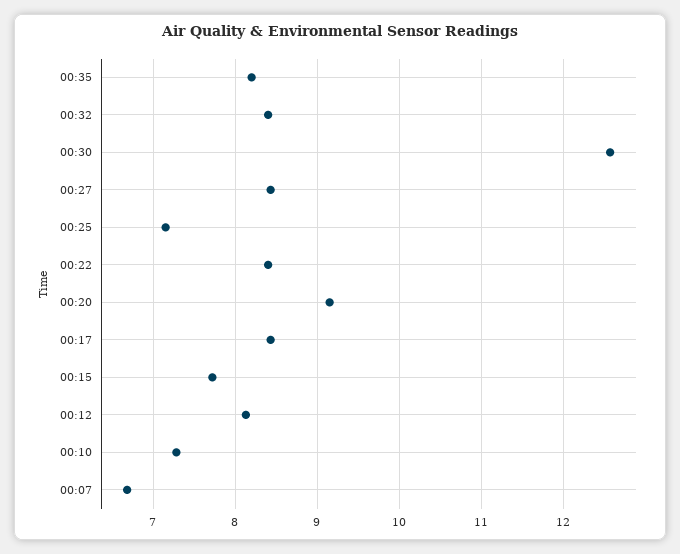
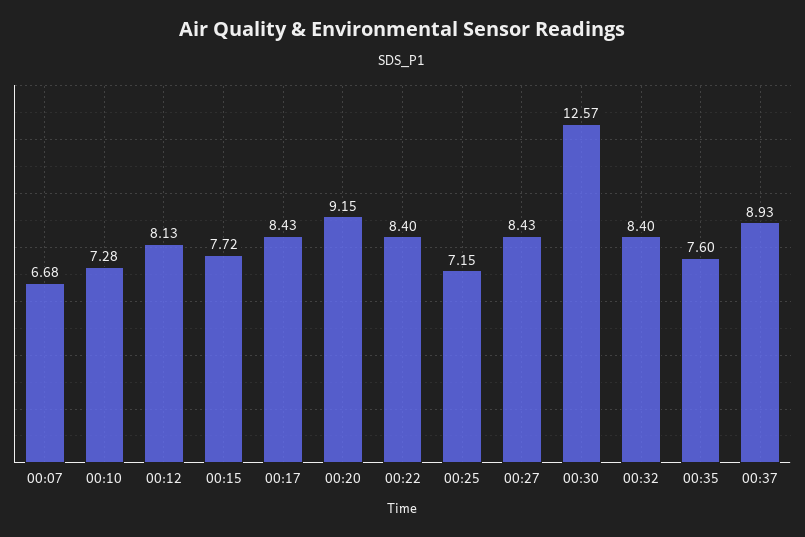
00:35: 8.2 -> 7.6
00:37: none -> 8.93

